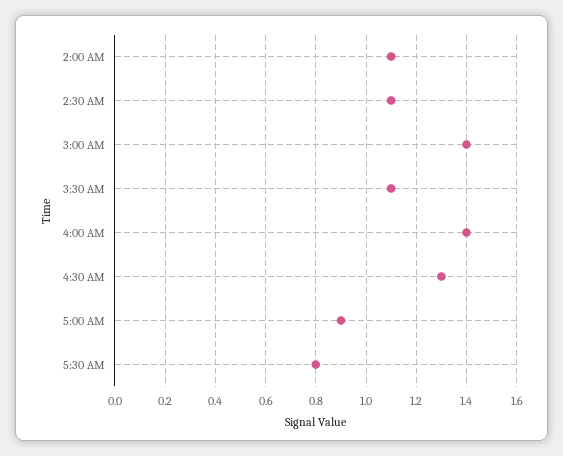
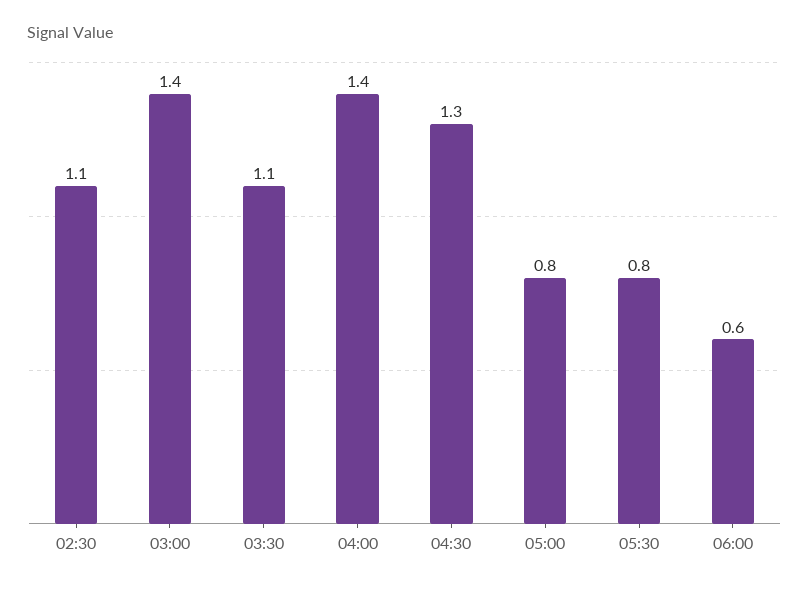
2:00 AM: 1.1 -> none
5:00 AM: 0.9 -> 0.8
06:00: none -> 0.6

